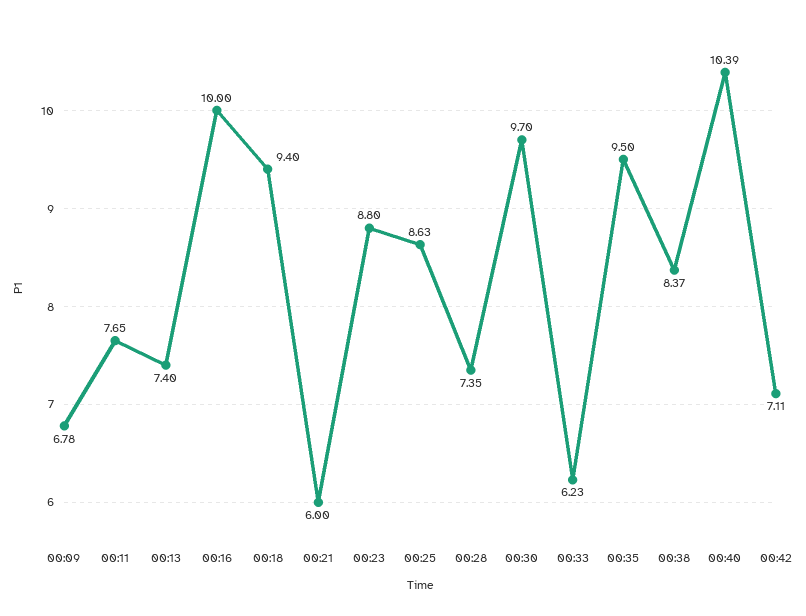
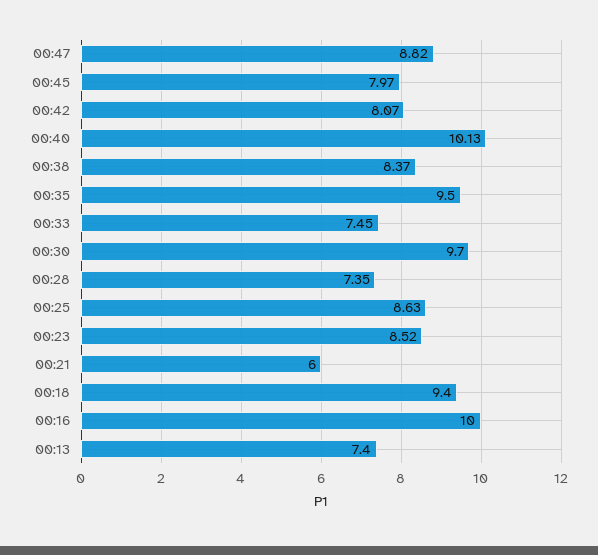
00:09: 6.78 -> none
00:11: 7.65 -> none
00:23: 8.8 -> 8.52
00:33: 6.23 -> 7.45
00:40: 10.39 -> 10.13
00:42: 7.11 -> 8.07
00:47: none -> 8.82
00:45: none -> 7.97

